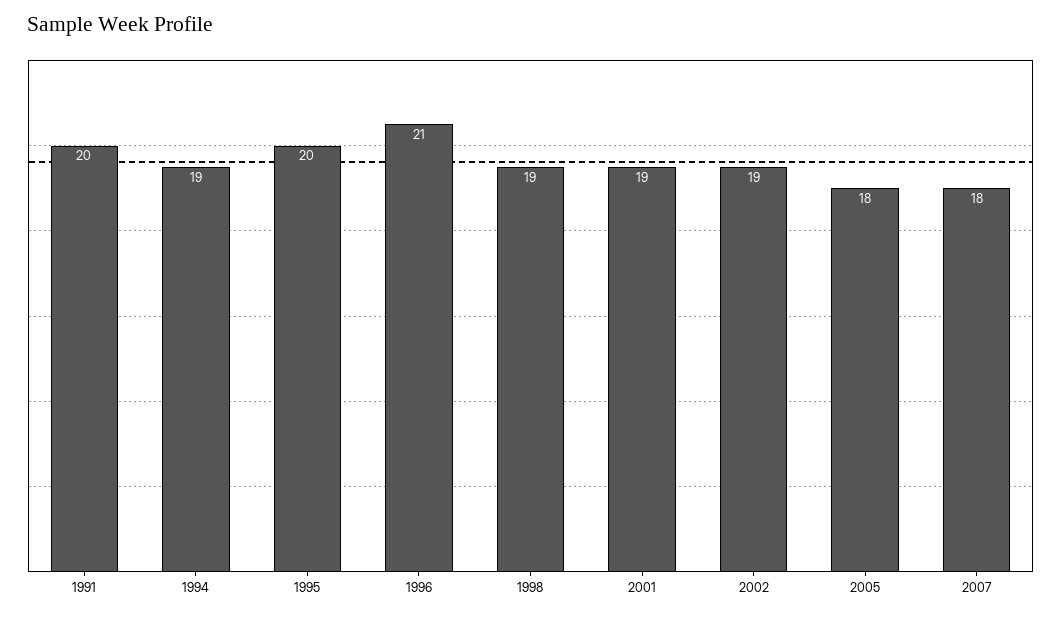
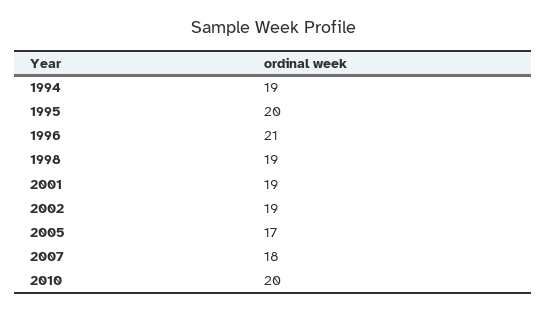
1991: 20 -> none
2005: 18 -> 17
2010: none -> 20

